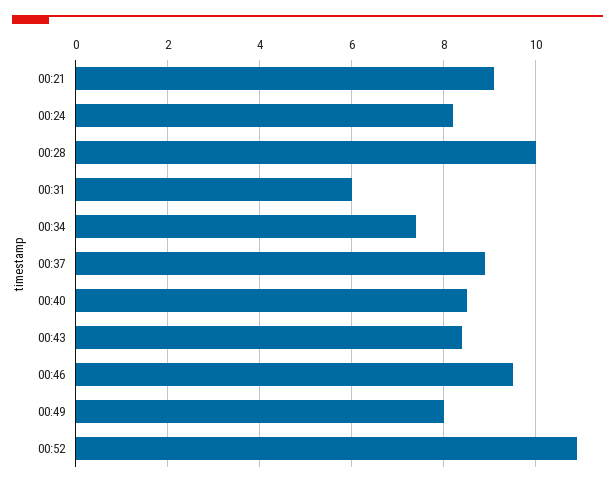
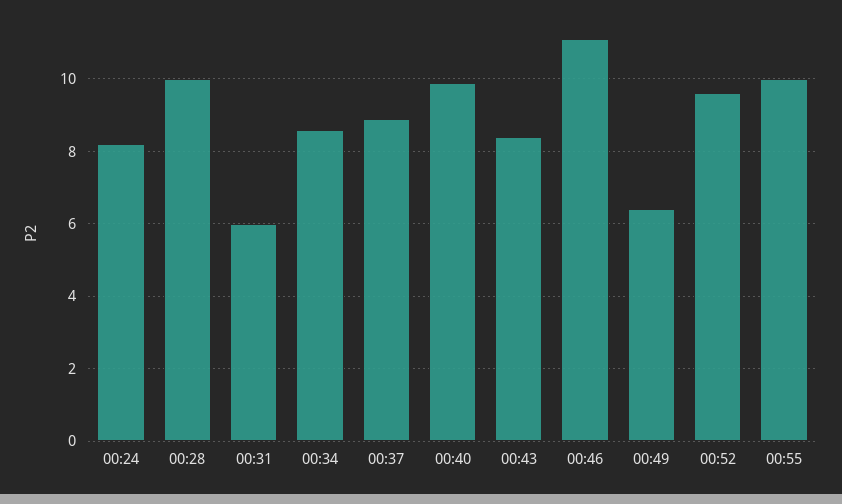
00:21: 9 -> none
00:34: 7.5 -> 8.5
00:40: 8.5 -> 10
00:46: 9.5 -> 11
00:49: 8 -> 6.5
00:52: 11 -> 9.5
00:55: none -> 10

